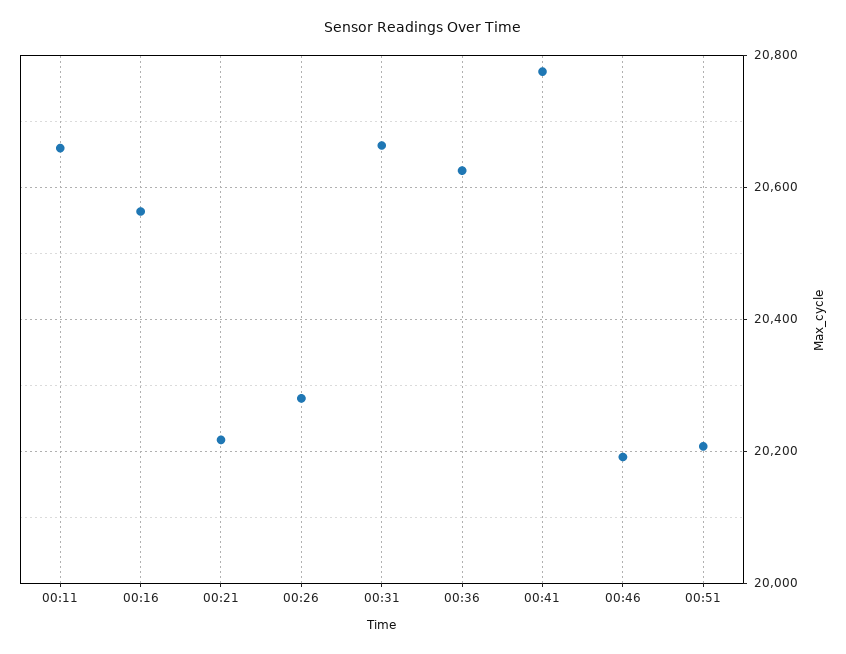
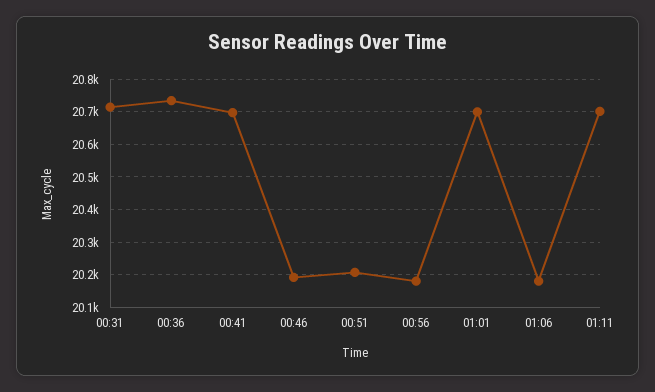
00:11: 20660 -> none
00:16: 20560 -> none
00:21: 20220 -> none
00:26: 20280 -> none
00:31: 20660 -> 20720
00:36: 20620 -> 20740
00:41: 20780 -> 20700
00:56: none -> 20180
01:01: none -> 20700
01:06: none -> 20180
01:11: none -> 20700

